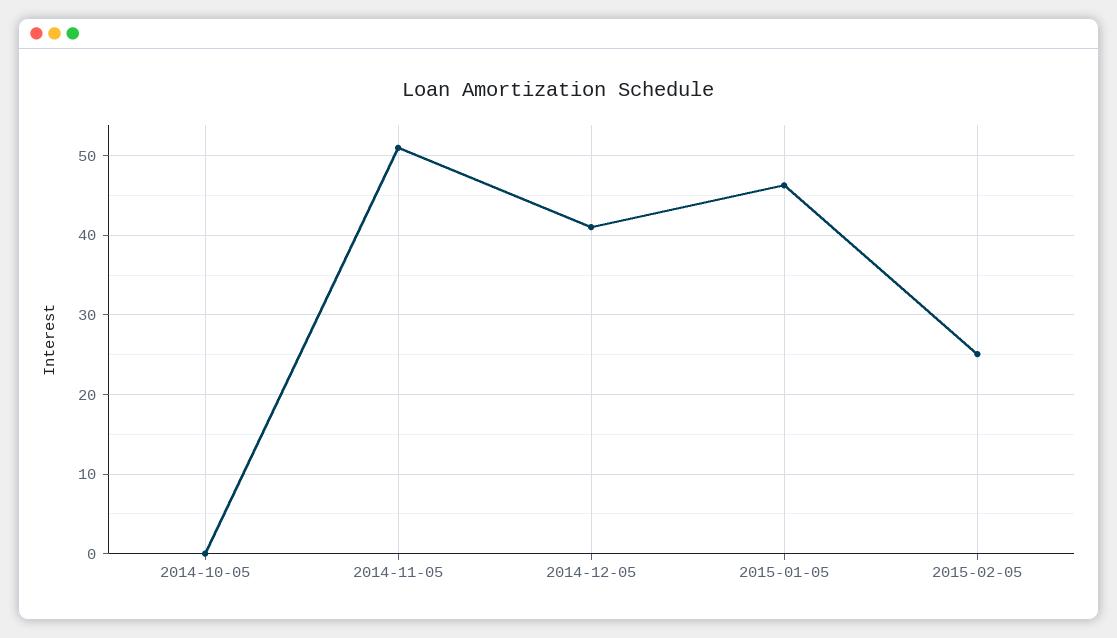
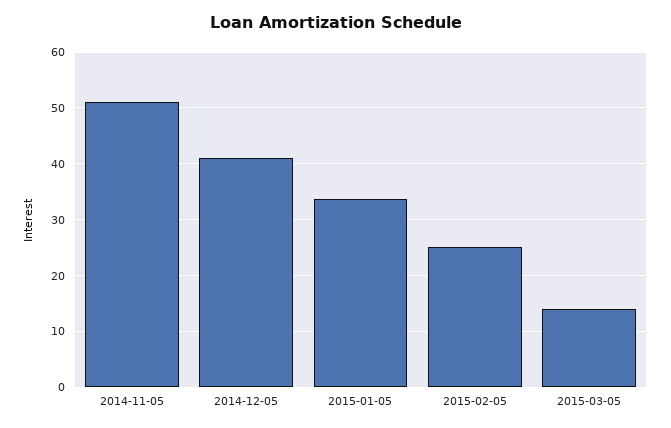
2014-10-05: 0 -> none
2015-01-05: 46 -> 34
2015-03-05: none -> 14

